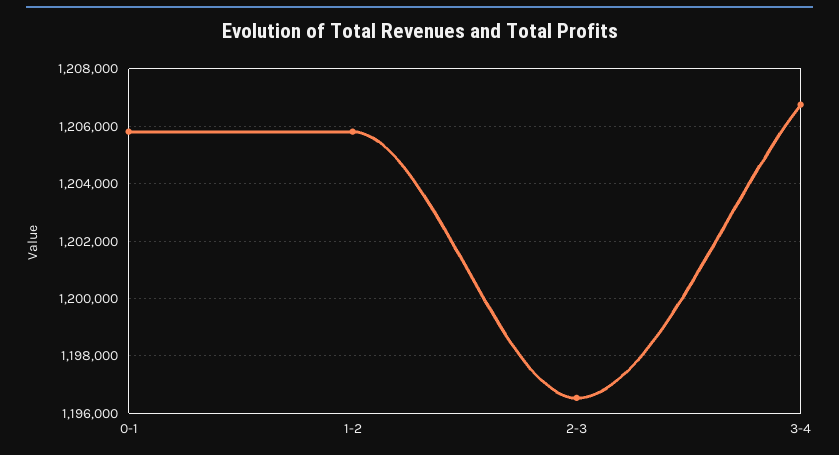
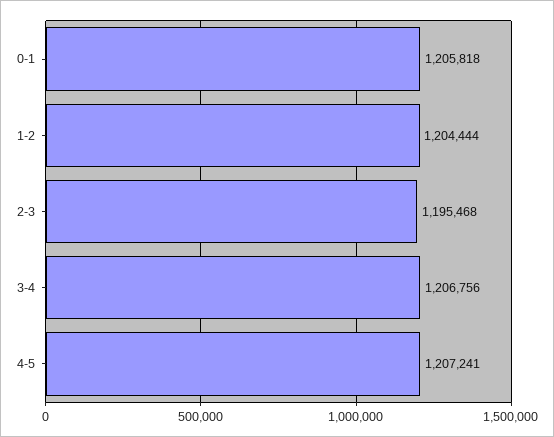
1-2: 1205750 -> 1204444
2-3: 1196500 -> 1195468
4-5: none -> 1207241

